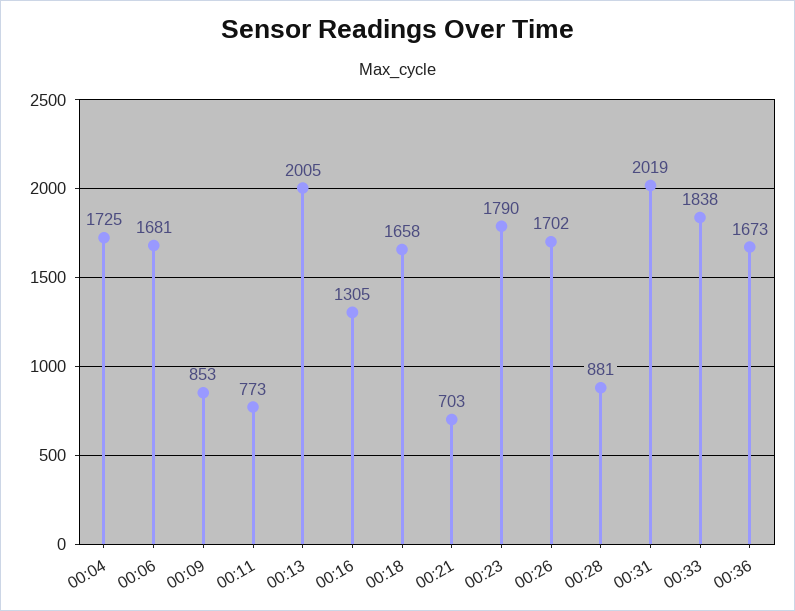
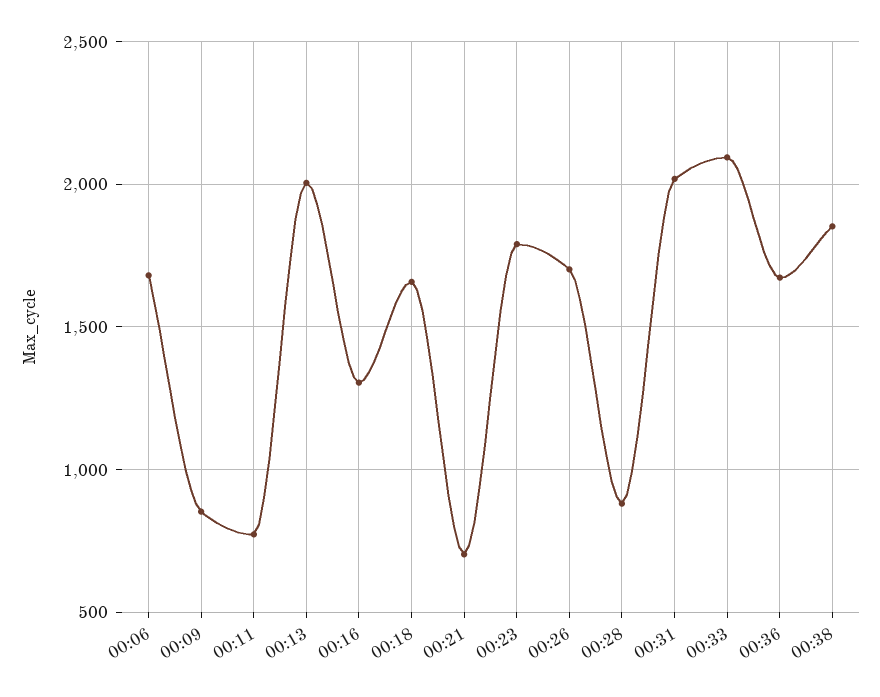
00:04: 1725 -> none
00:33: 1838 -> 2100
00:38: none -> 1850

